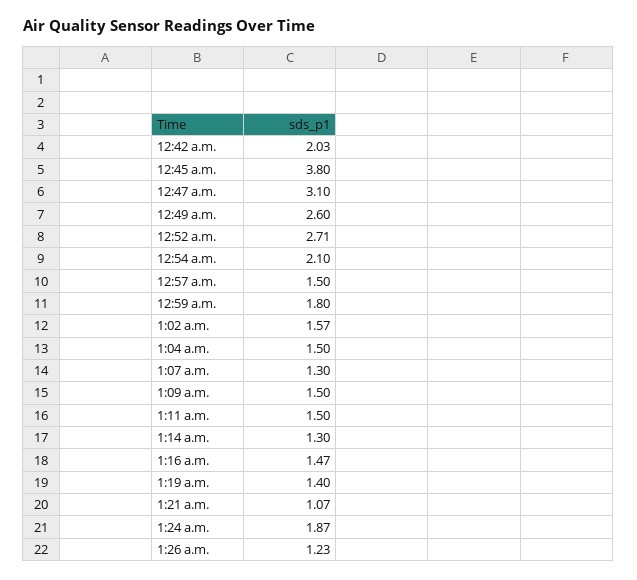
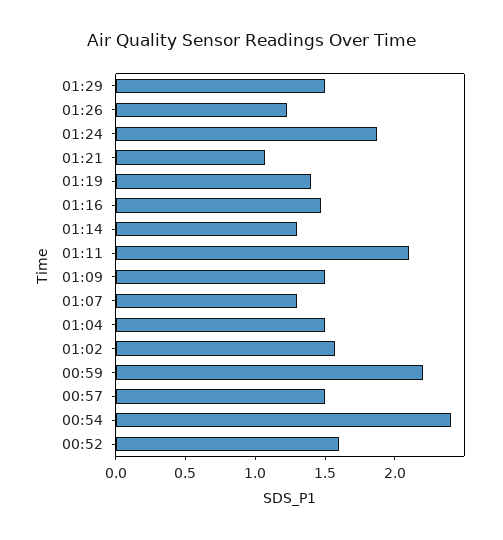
12:42 a.m.: 2.03 -> none
12:45 a.m.: 3.8 -> none
12:47 a.m.: 3.1 -> none
12:49 a.m.: 2.6 -> none
12:52 a.m.: 2.71 -> 1.6
12:54 a.m.: 2.1 -> 2.4
12:59 a.m.: 1.8 -> 2.2
1:11 a.m.: 1.5 -> 2.1
01:29: none -> 1.5

